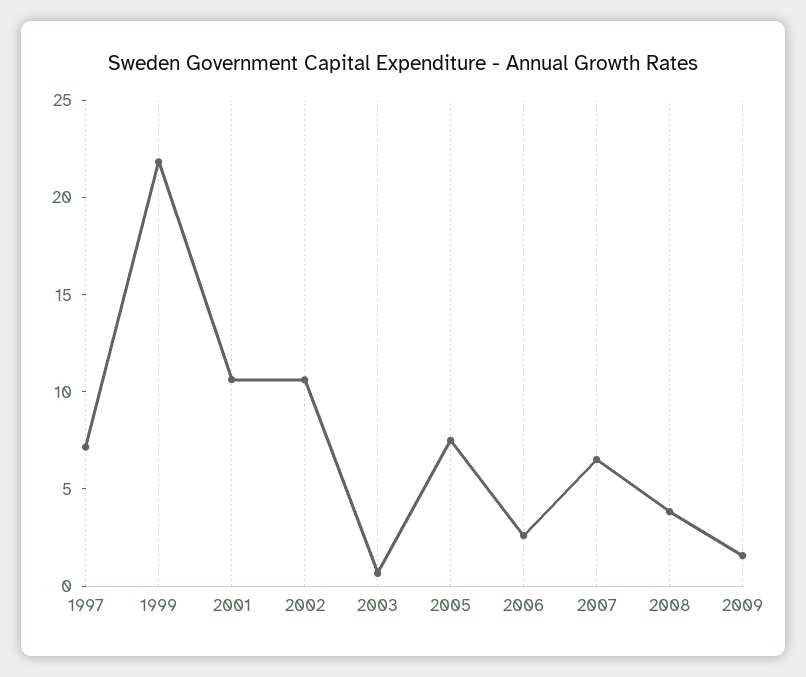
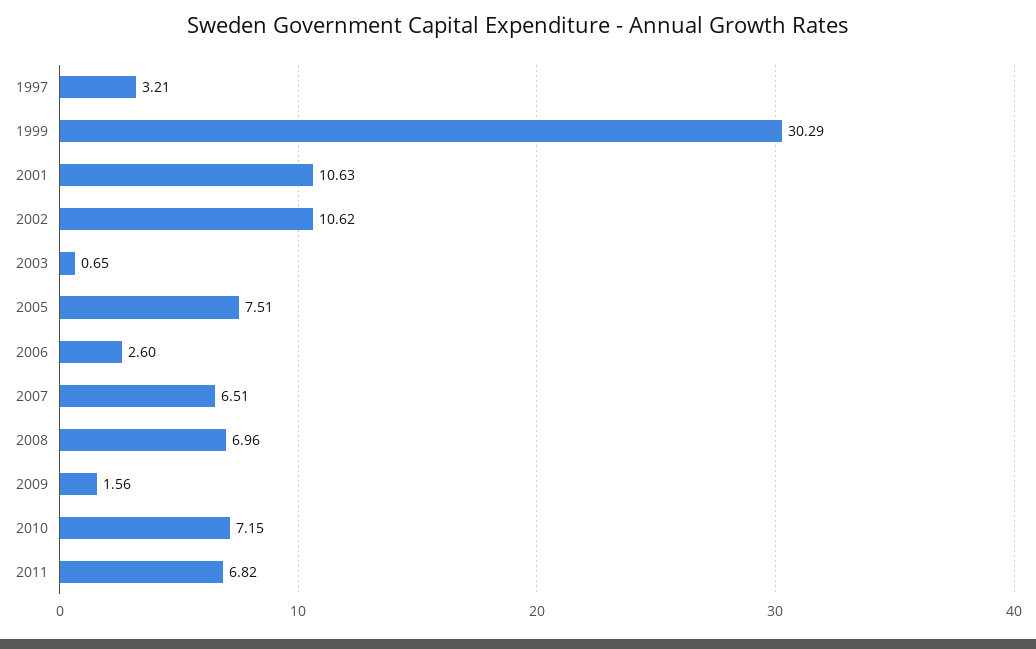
1997: 7 -> 3.21
1999: 22 -> 30.29
2008: 4 -> 6.96
2010: none -> 7.15
2011: none -> 6.82

